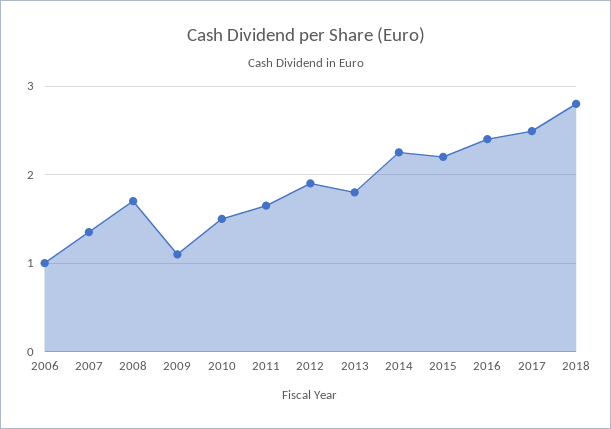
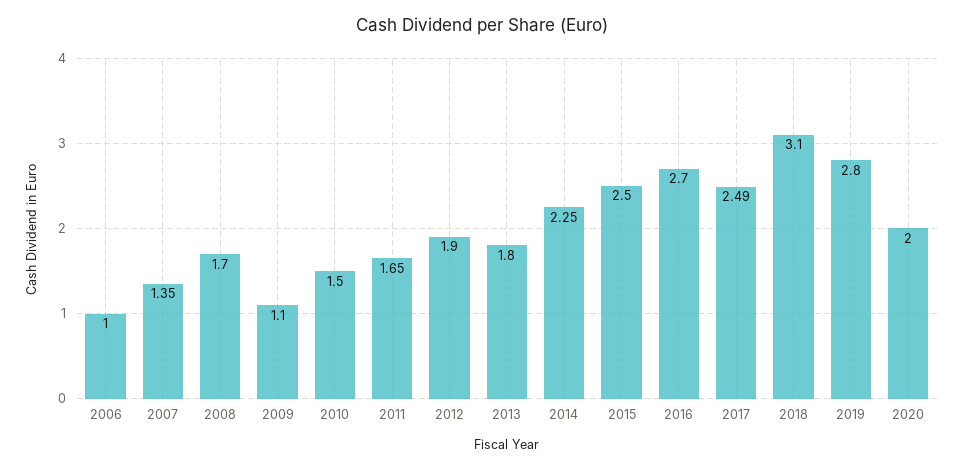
2015: 2.2 -> 2.5
2016: 2.4 -> 2.7
2018: 2.8 -> 3.1
2019: none -> 2.8
2020: none -> 2

